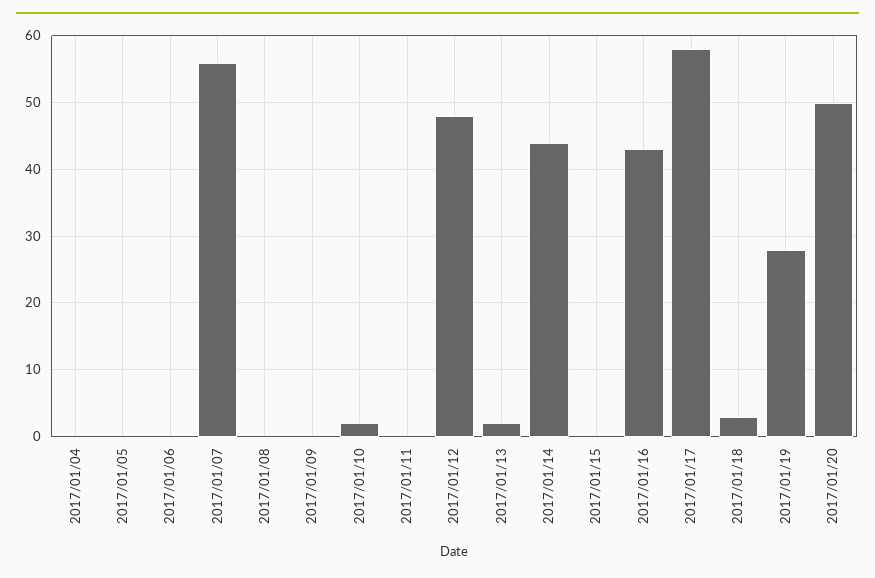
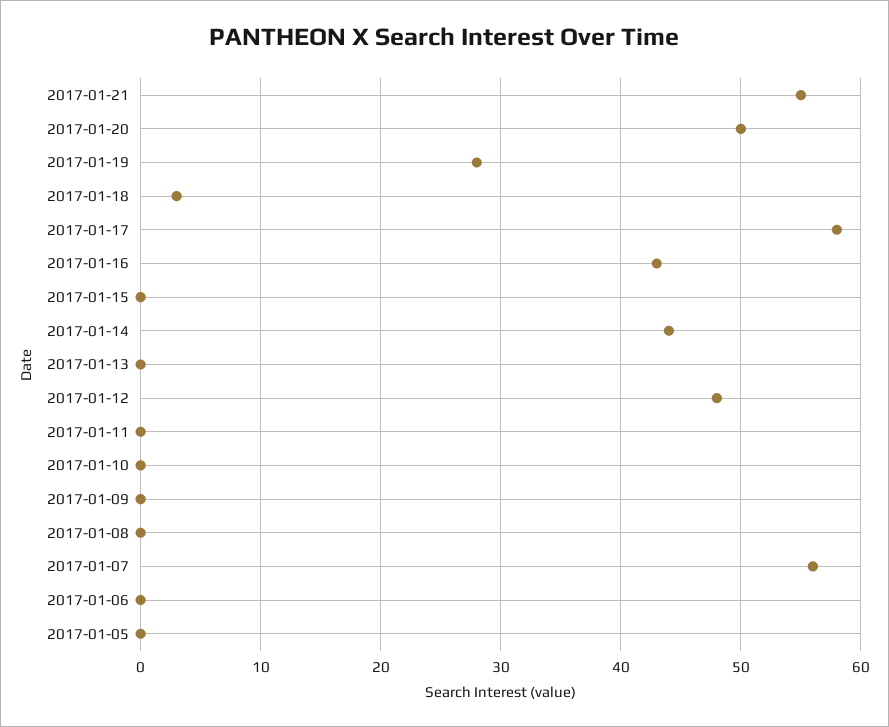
2017/01/04: 0 -> none
2017/01/10: 2 -> 0
2017/01/13: 2 -> 0
2017-01-21: none -> 55

